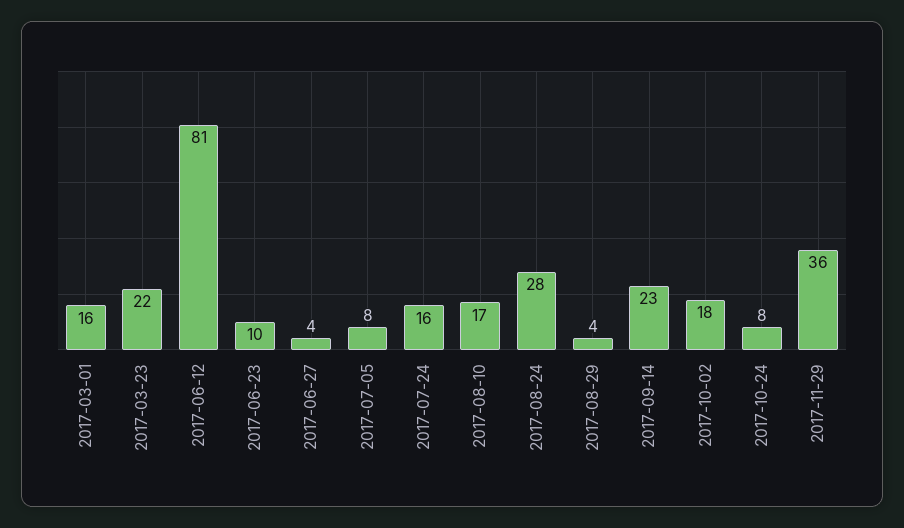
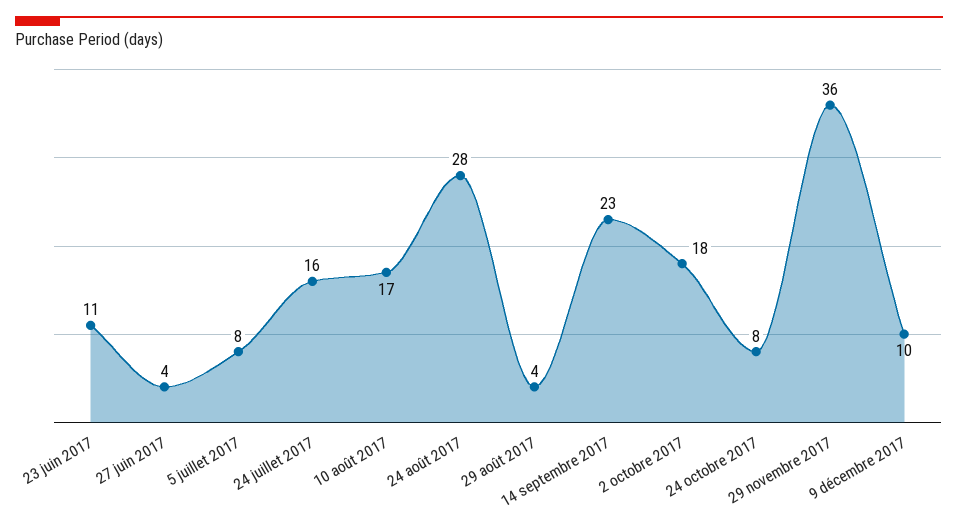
2017-03-01: 16 -> none
2017-03-23: 22 -> none
2017-06-12: 81 -> none
2017-06-23: 10 -> 11
9 décembre 2017: none -> 10

